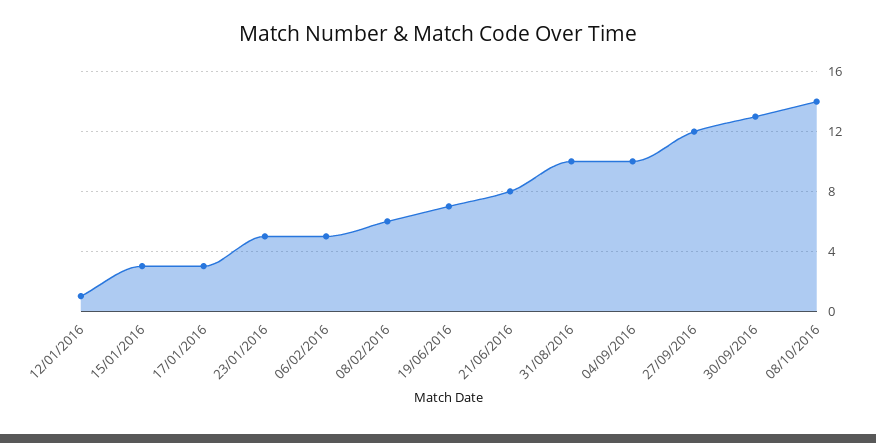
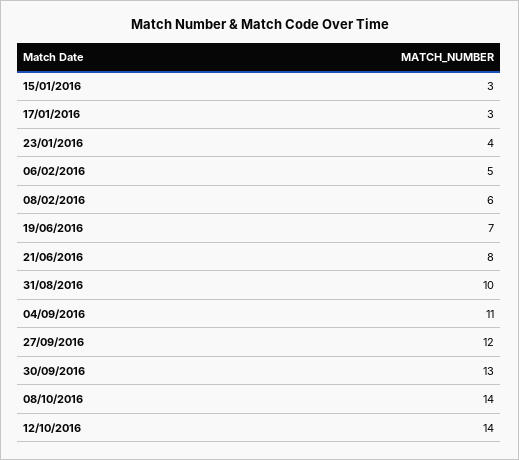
12/01/2016: 1 -> none
23/01/2016: 5 -> 4
04/09/2016: 10 -> 11
12/10/2016: none -> 14

